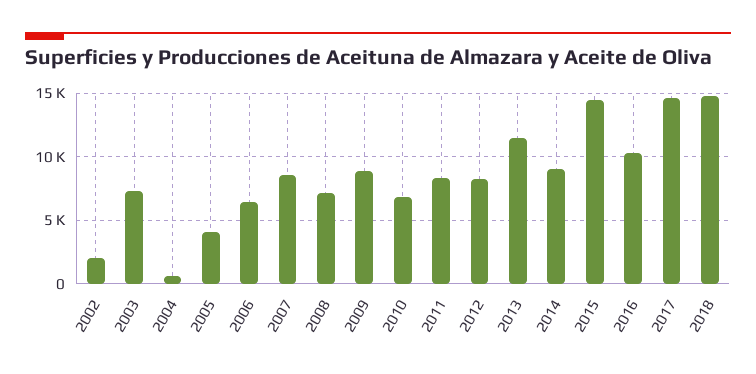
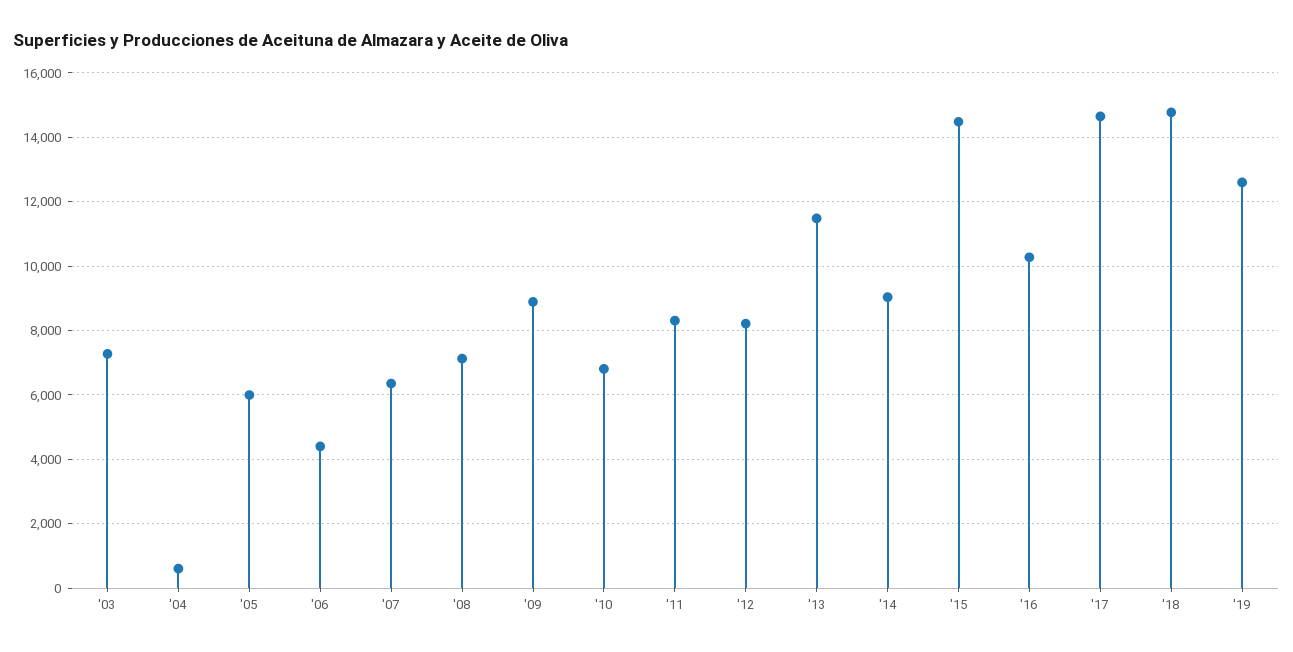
2002: 2000 -> none
2005: 4000 -> 6000
2006: 6500 -> 4400
2007: 8500 -> 6400
'19: none -> 12600

